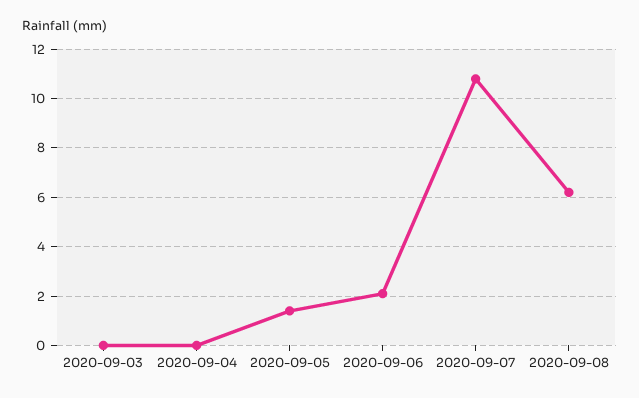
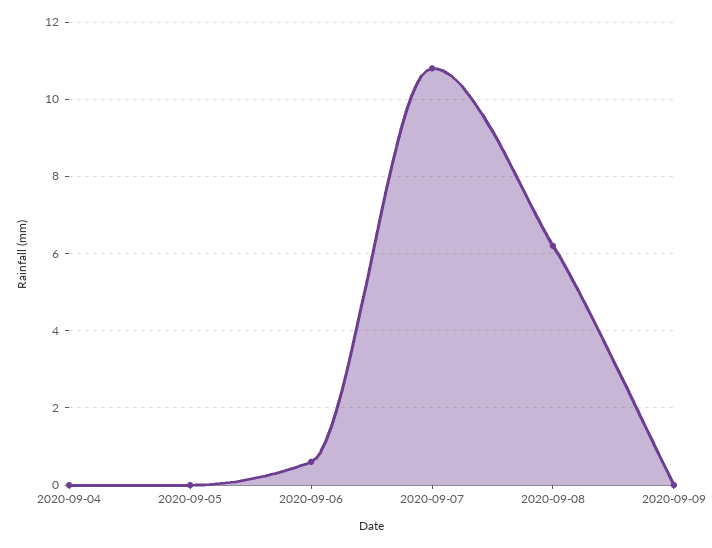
2020-09-03: 0 -> none
2020-09-05: 1.5 -> 0
2020-09-06: 2 -> 0.5
2020-09-09: none -> 0

